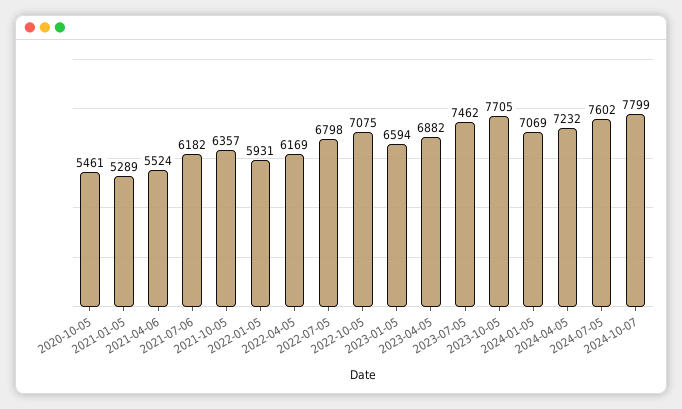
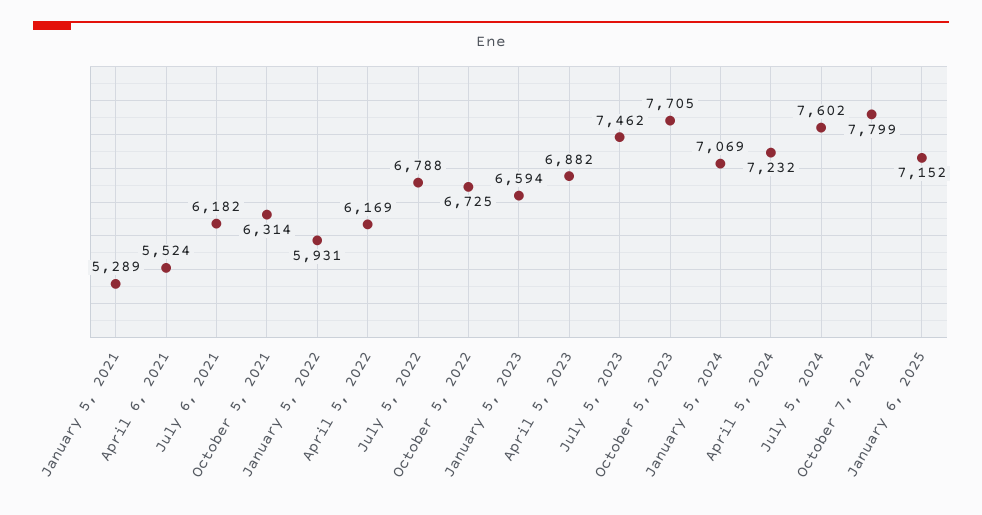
2020-10-05: 5461 -> none
2021-10-05: 6357 -> 6314
2022-07-05: 6798 -> 6788
2022-10-05: 7075 -> 6725
January 6, 2025: none -> 7152

